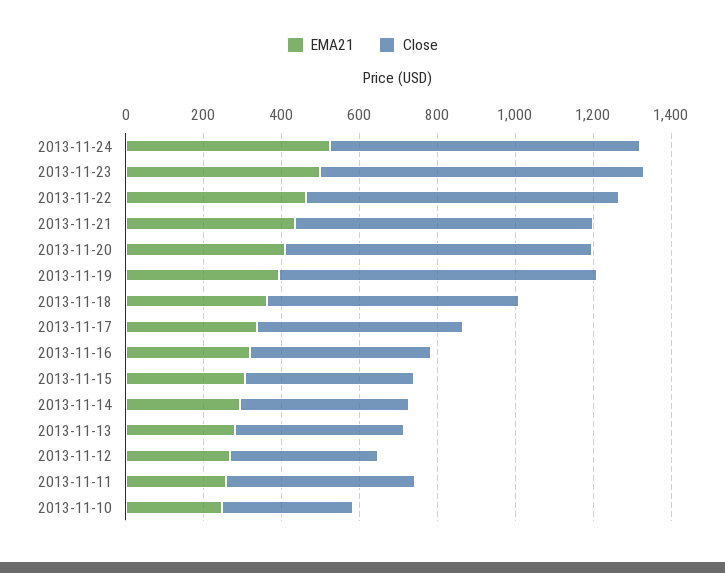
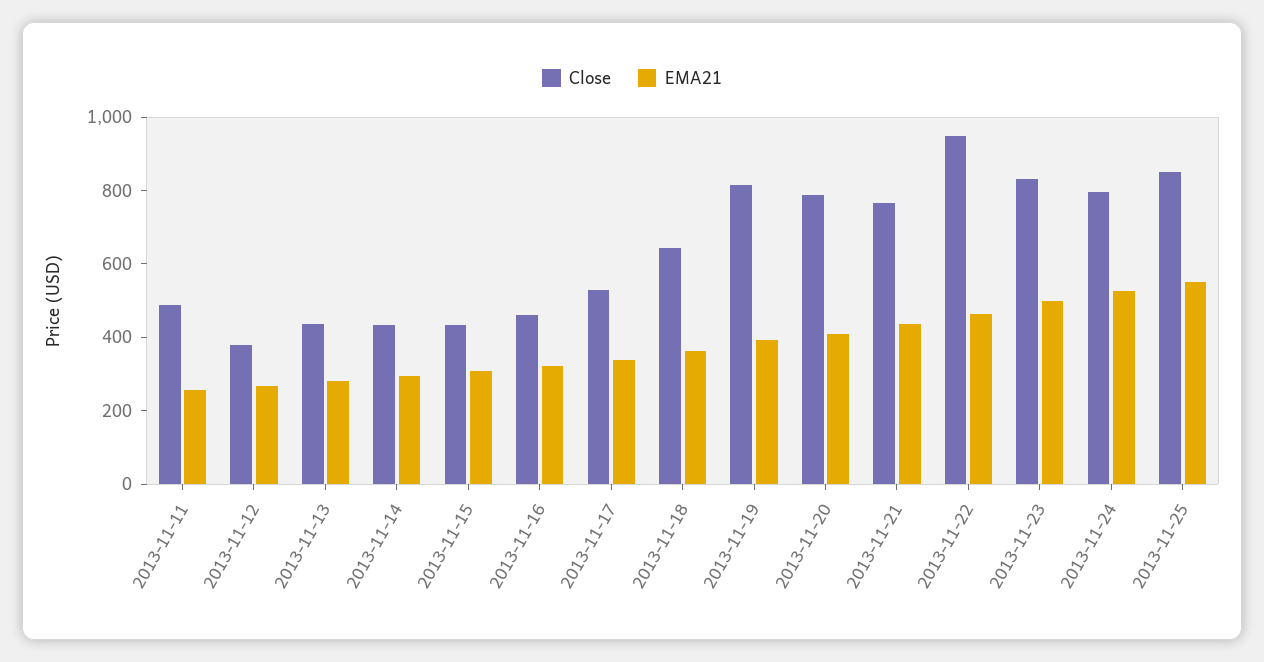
Close, 2013-11-22: 800 -> 950
EMA21, 2013-11-10: 250 -> none
Close, 2013-11-10: 350 -> none
Close, 2013-11-25: none -> 850
EMA21, 2013-11-25: none -> 550

